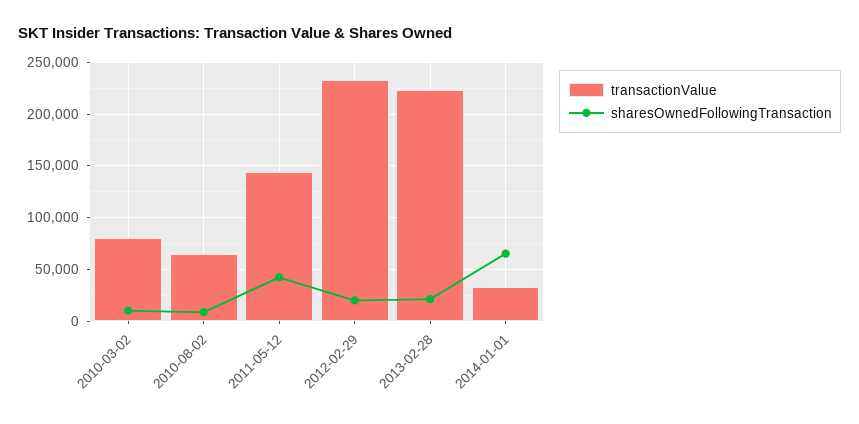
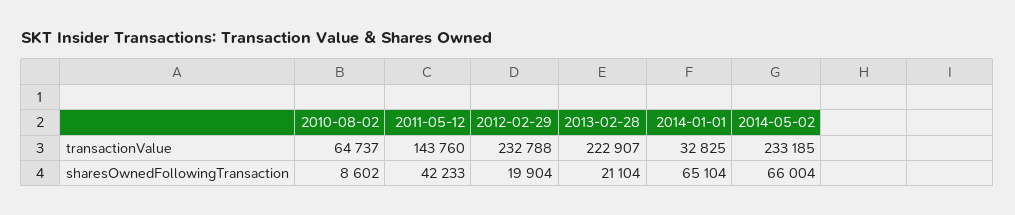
transactionValue, 2010-03-02: 80000 -> none
sharesOwnedFollowingTransaction, 2010-03-02: 10000 -> none
transactionValue, 2014-05-02: none -> 233185
sharesOwnedFollowingTransaction, 2014-05-02: none -> 66004

